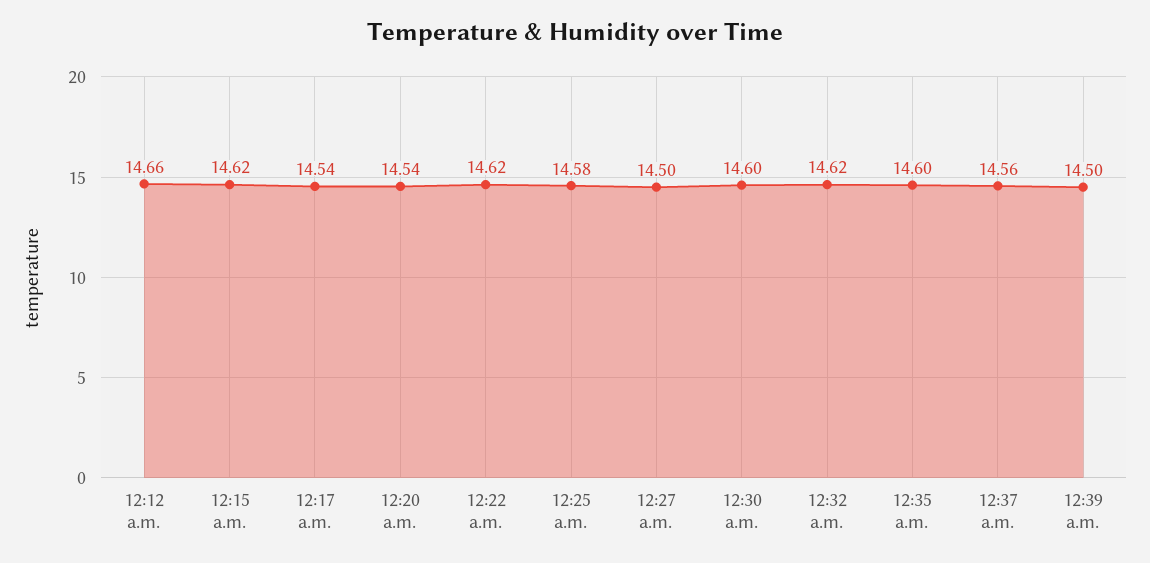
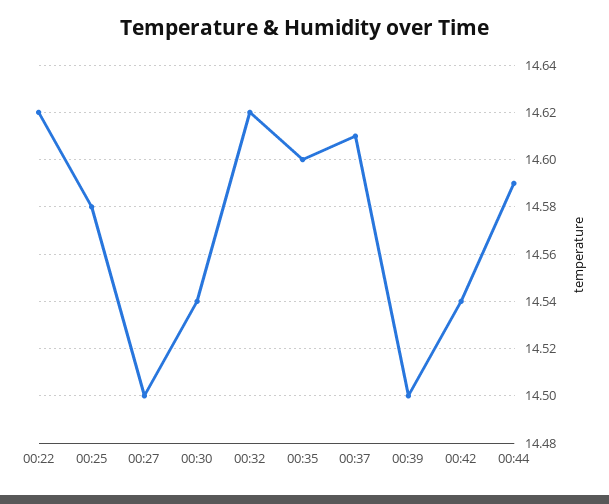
12:12 a.m.: 14.66 -> none
12:15 a.m.: 14.62 -> none
12:17 a.m.: 14.54 -> none
12:20 a.m.: 14.54 -> none
12:30 a.m.: 14.6 -> 14.54
12:37 a.m.: 14.56 -> 14.61
00:42: none -> 14.54
00:44: none -> 14.59

